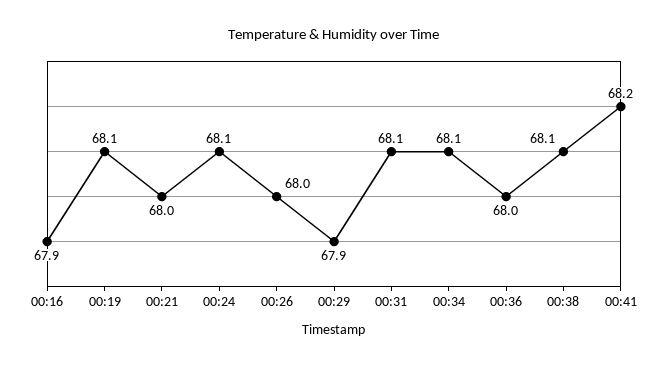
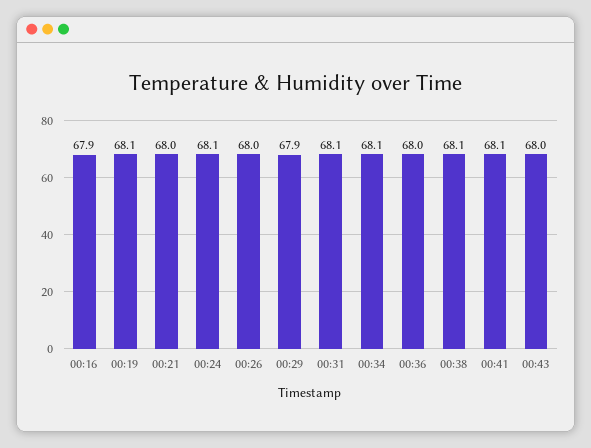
00:41: 68.2 -> 68.1
00:43: none -> 68

